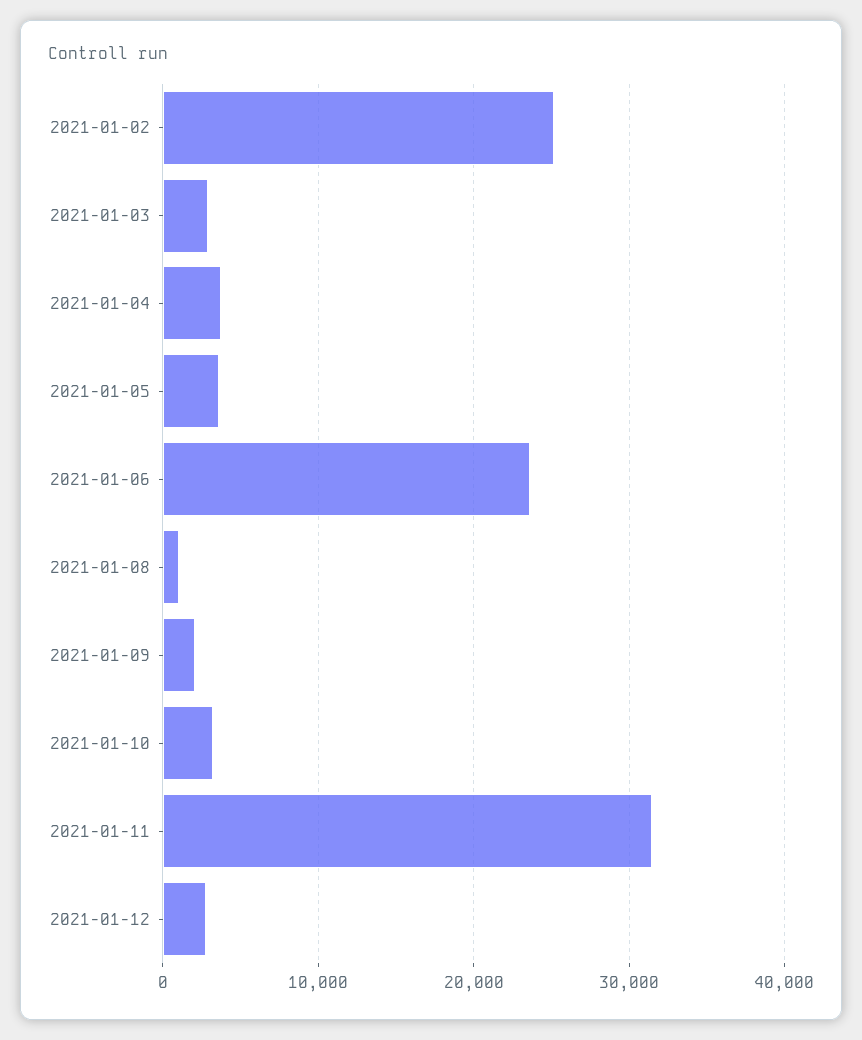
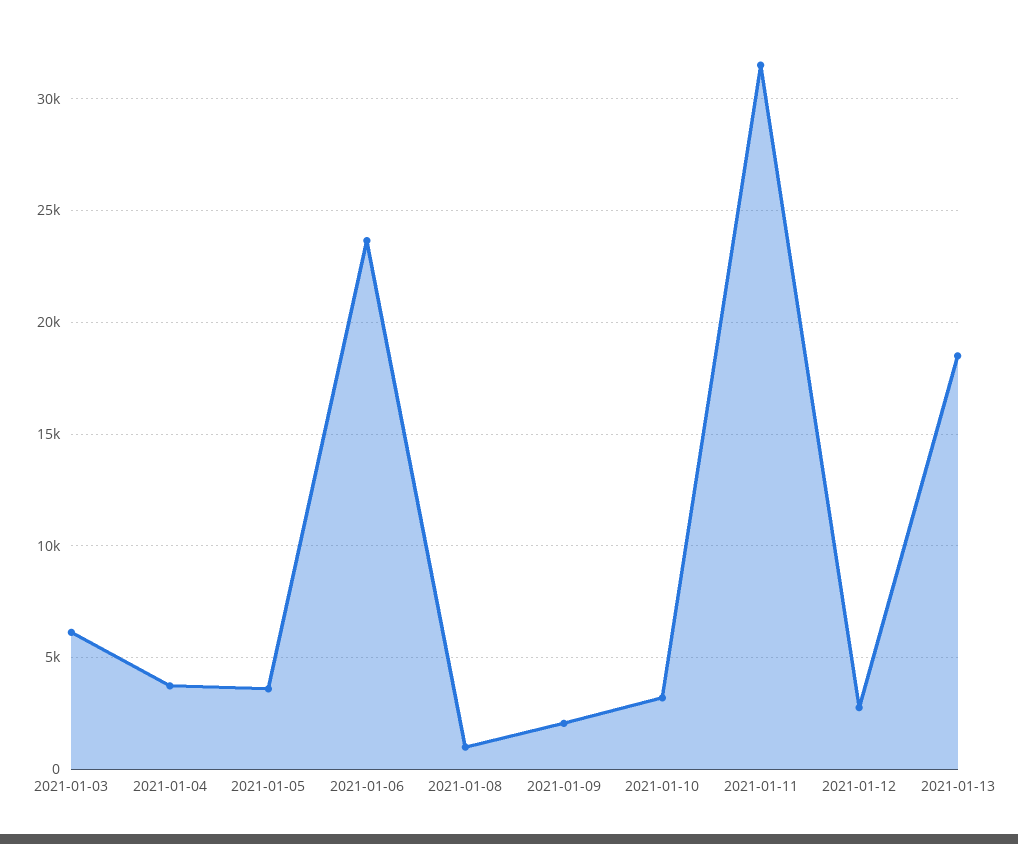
2021-01-02: 25000 -> none
2021-01-03: 3000 -> 6000
2021-01-13: none -> 18500

